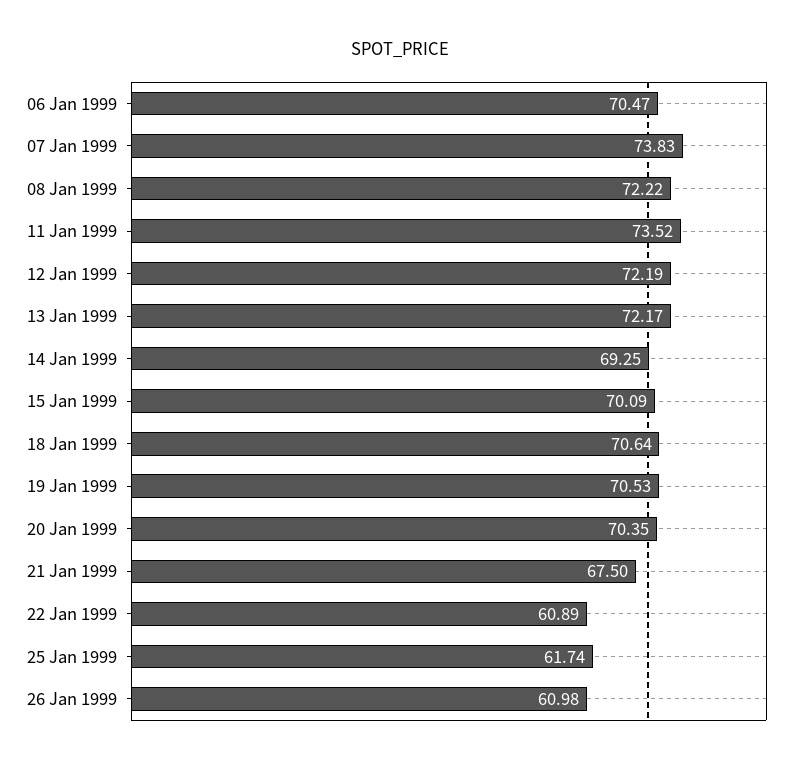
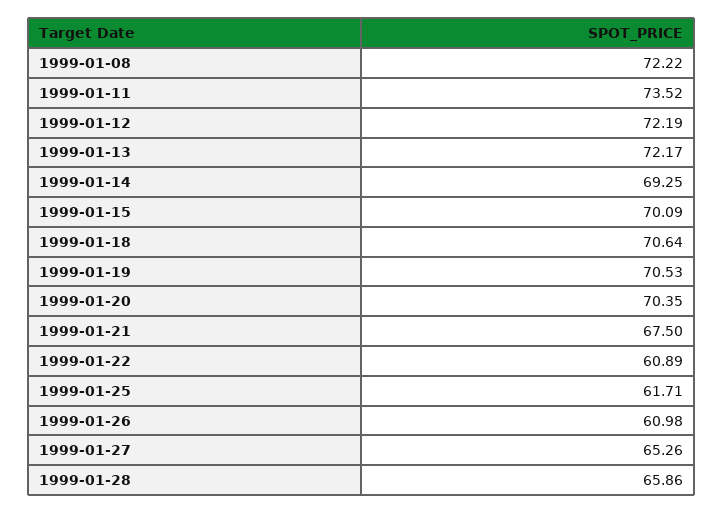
06 Jan 1999: 70.47 -> none
07 Jan 1999: 73.83 -> none
25 Jan 1999: 61.74 -> 61.71
1999-01-27: none -> 65.26
1999-01-28: none -> 65.86

